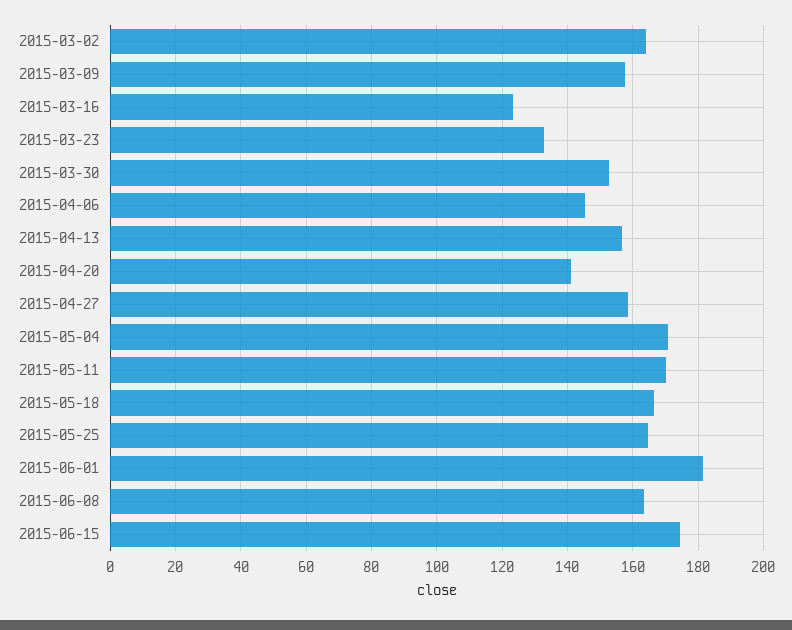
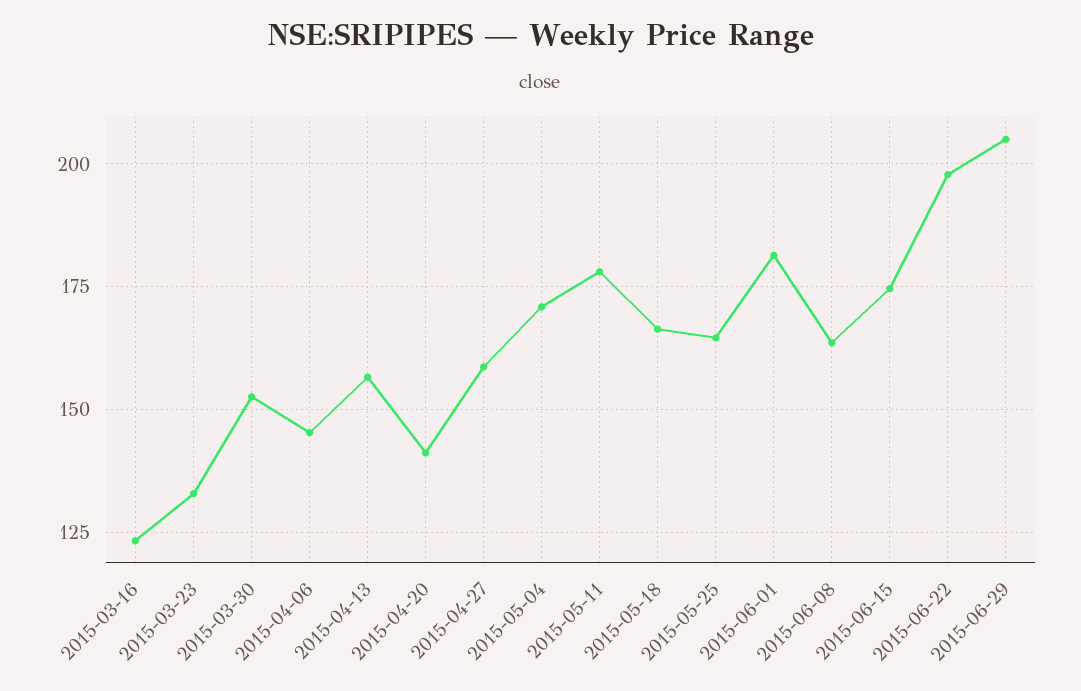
2015-03-02: 164 -> none
2015-03-09: 158 -> none
2015-05-11: 170 -> 177.5
2015-06-22: none -> 197.5
2015-06-29: none -> 205

